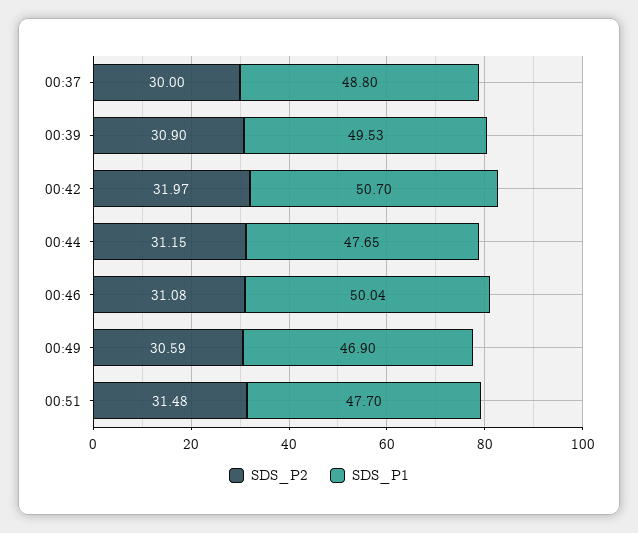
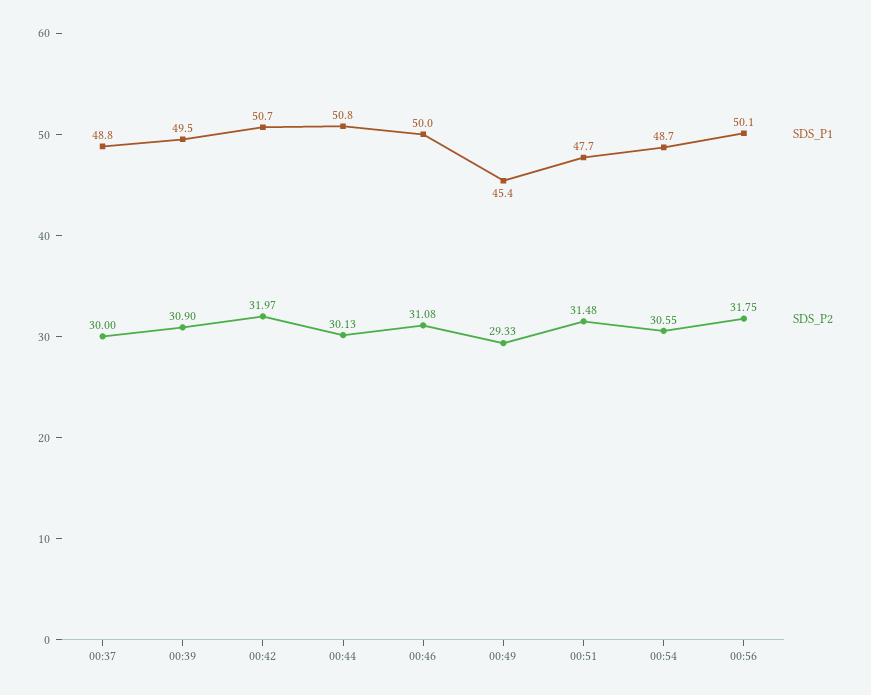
SDS_P2, 00:44: 31.15 -> 30.13
SDS_P1, 00:44: 47.65 -> 50.8
SDS_P2, 00:49: 30.59 -> 29.33
SDS_P1, 00:49: 46.9 -> 45.4
SDS_P1, 00:54: none -> 48.7
SDS_P2, 00:54: none -> 30.55
SDS_P1, 00:56: none -> 50.1
SDS_P2, 00:56: none -> 31.75

